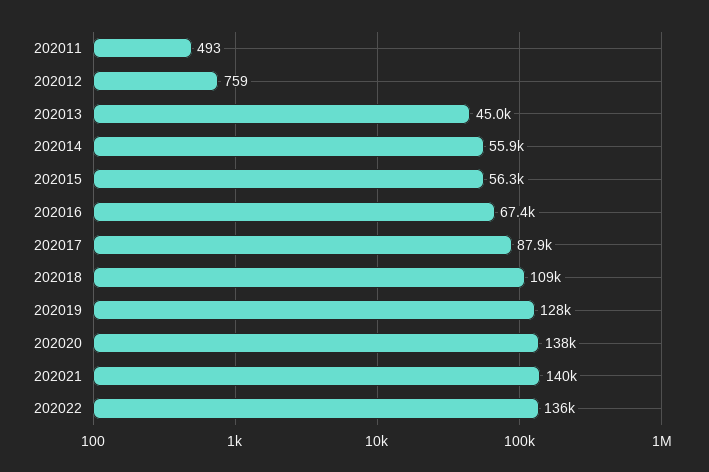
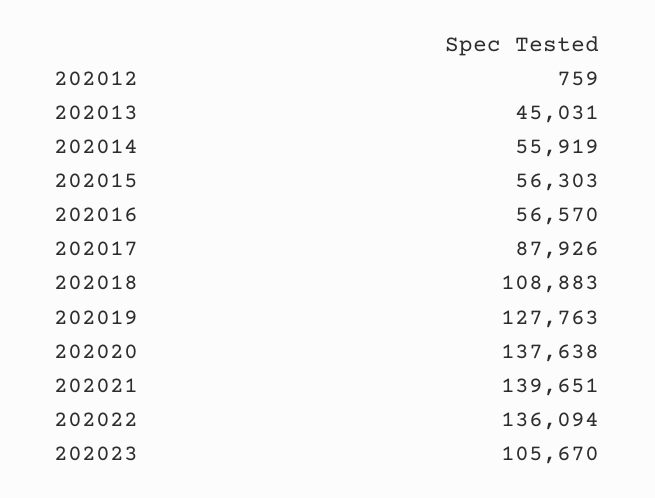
202011: 493 -> none
202016: 67400 -> 56570
202023: none -> 105670

